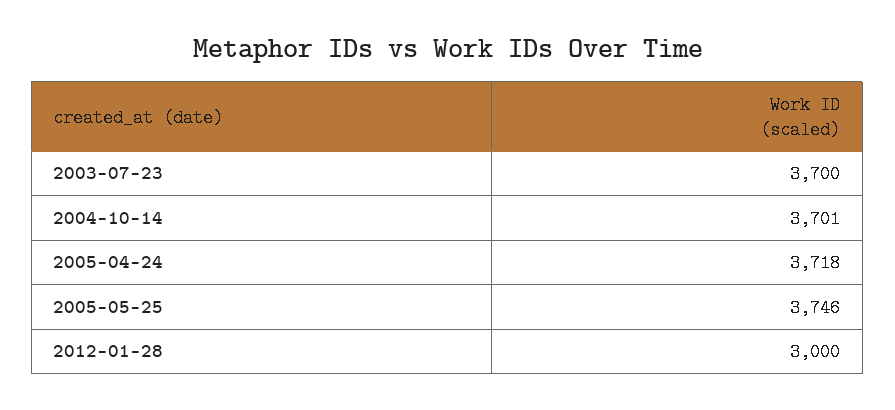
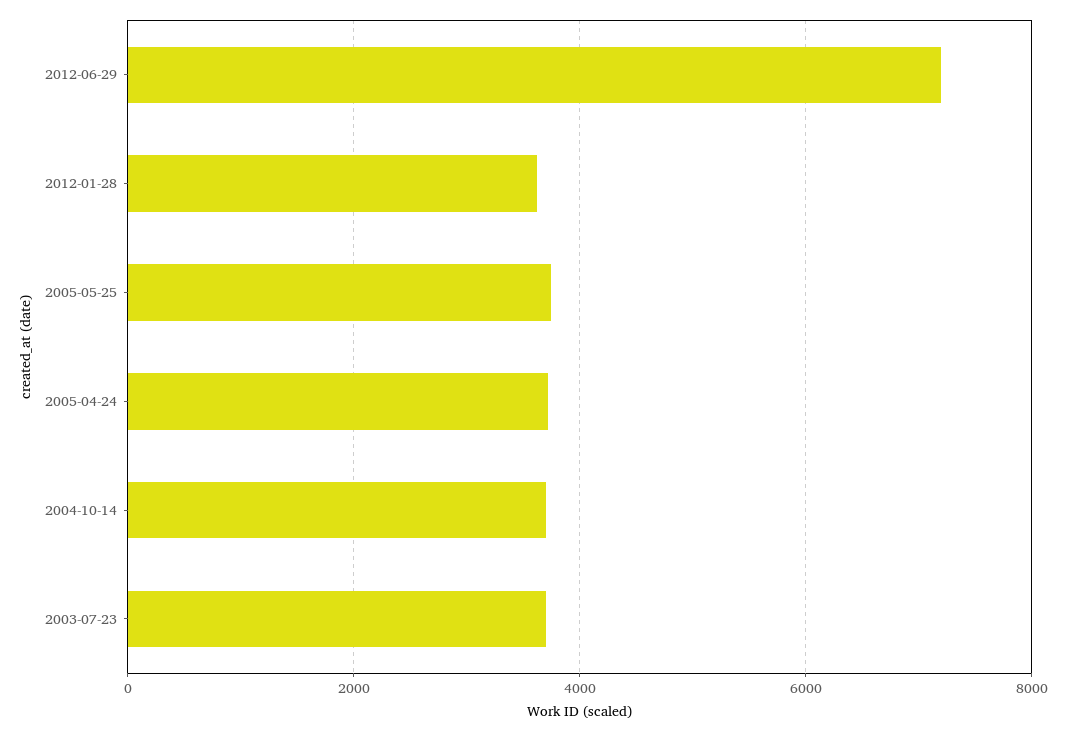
2012-01-28: 3000 -> 3600
2012-06-29: none -> 7200

